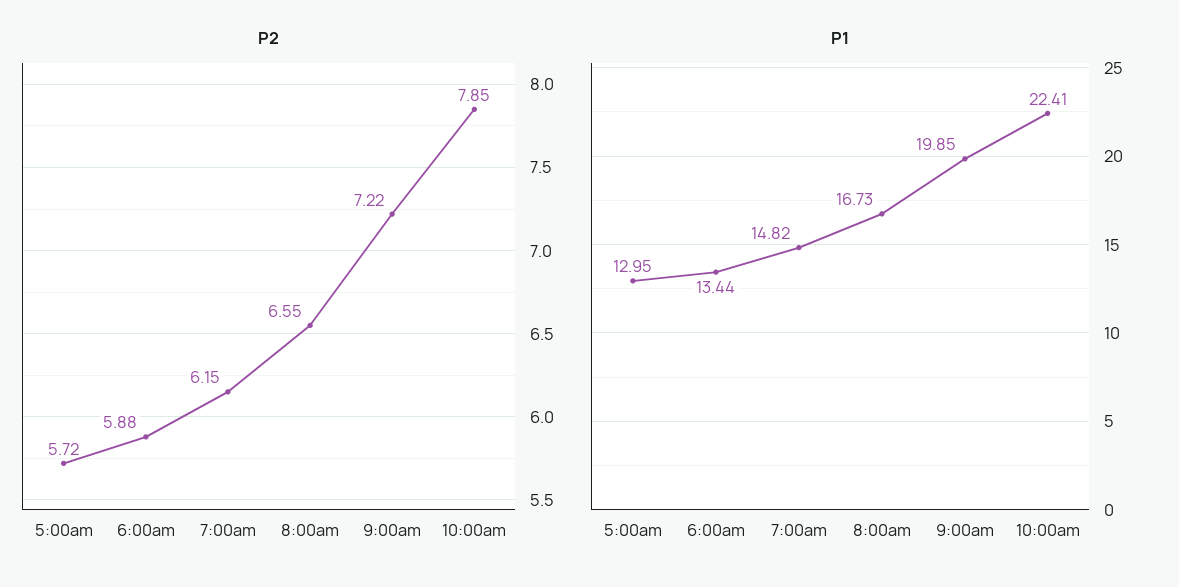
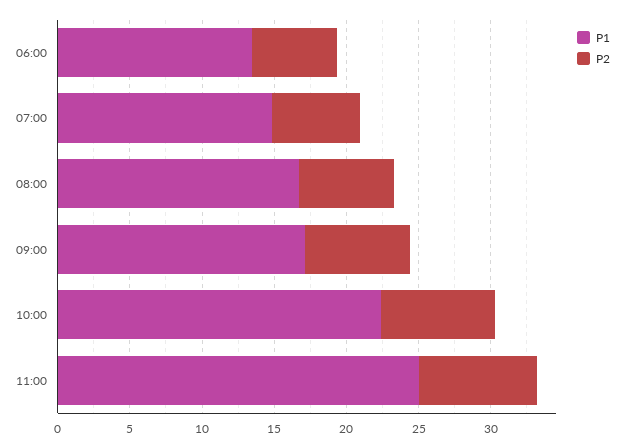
P2, 5:00am: 5.72 -> none
P1, 5:00am: 12.95 -> none
P1, 9:00am: 19.85 -> 17
P1, 11:00: none -> 25
P2, 11:00: none -> 8

